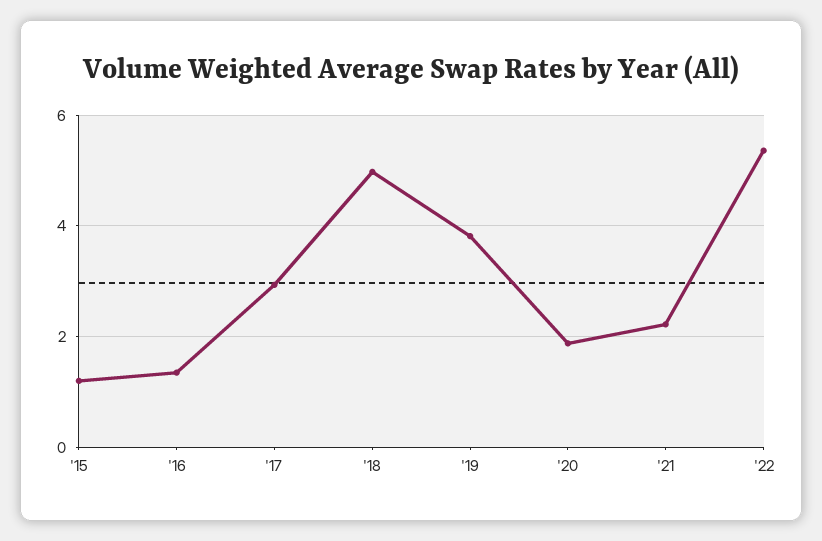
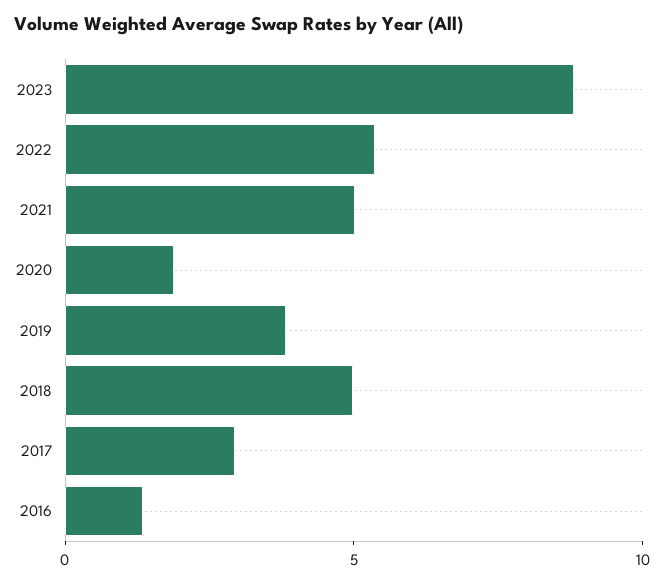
'15: 1.2 -> none
'21: 2.2 -> 5
2023: none -> 9

